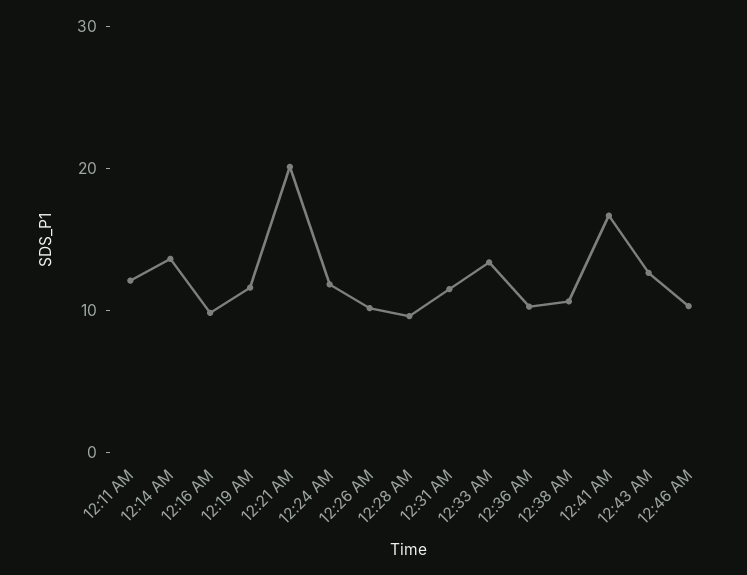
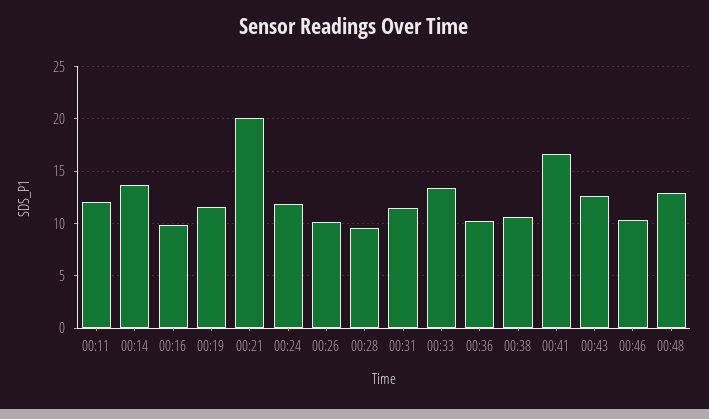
00:48: none -> 13

